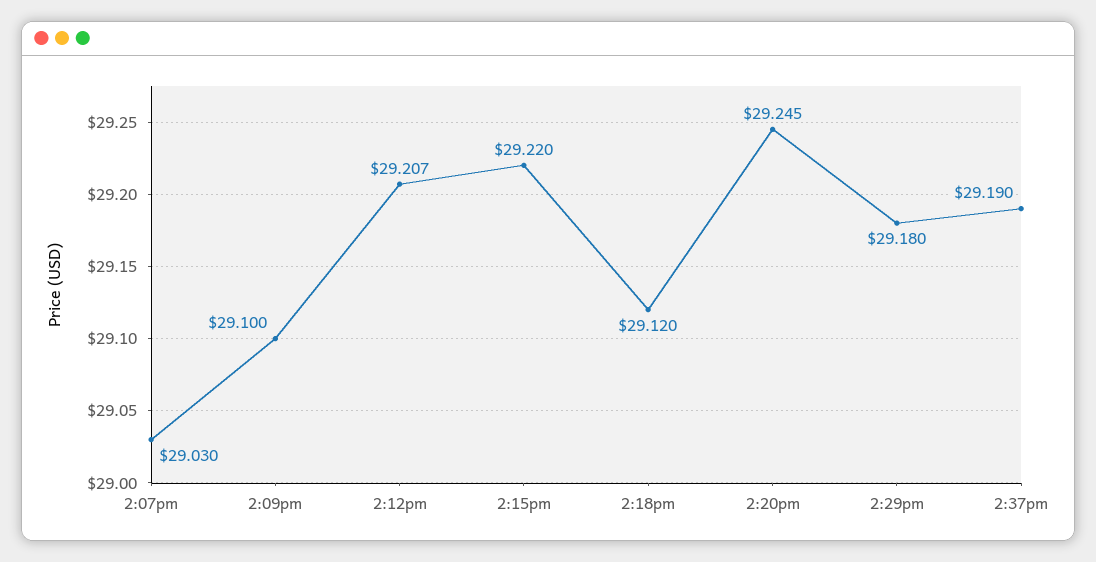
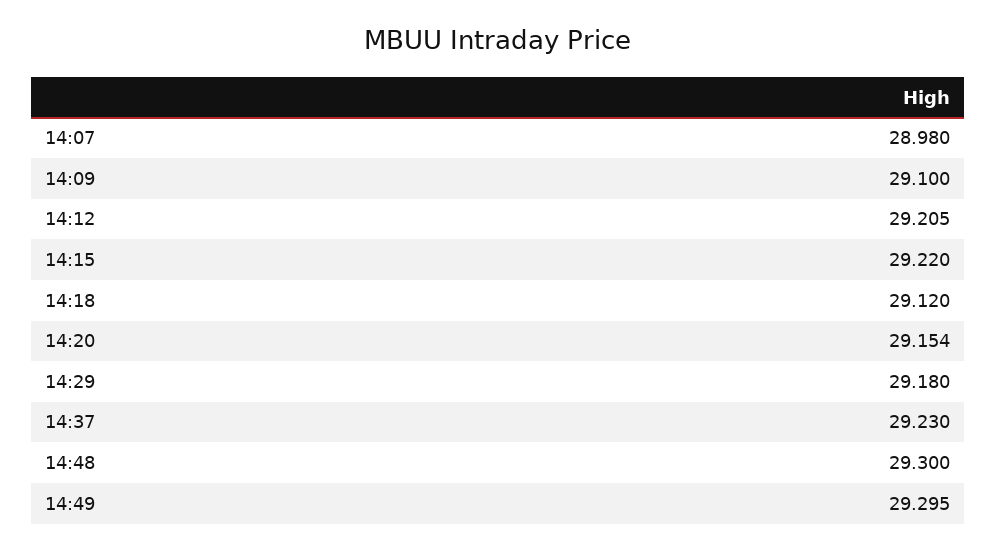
2:07pm: 29.03 -> 28.98
2:12pm: 29.207 -> 29.205
2:20pm: 29.245 -> 29.154
2:37pm: 29.19 -> 29.23
14:48: none -> 29.3
14:49: none -> 29.295

